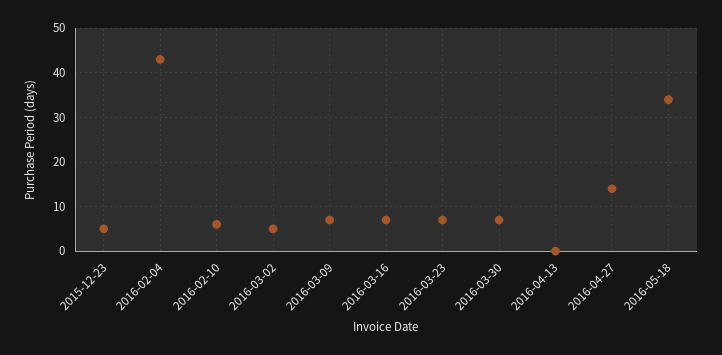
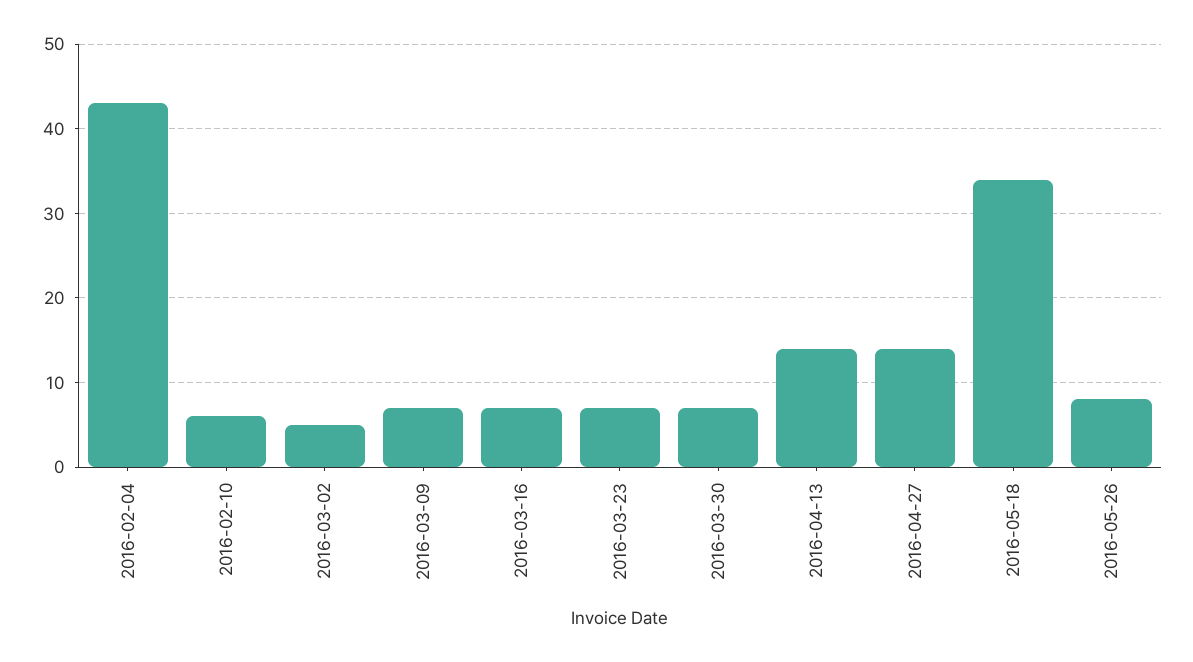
2015-12-23: 5 -> none
2016-04-13: 0 -> 14
2016-05-26: none -> 8

